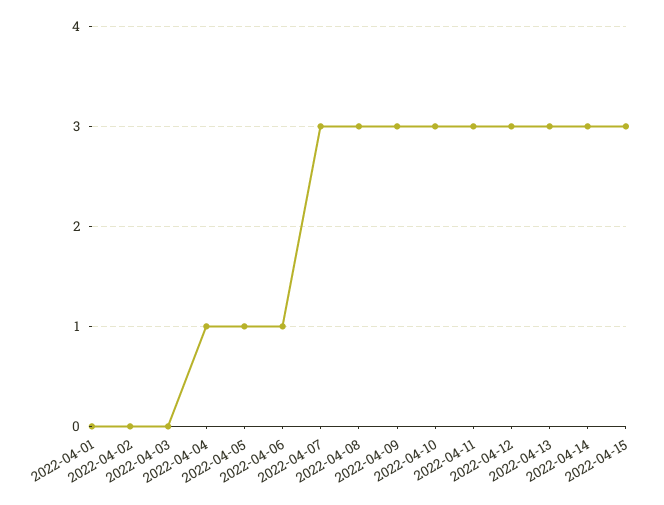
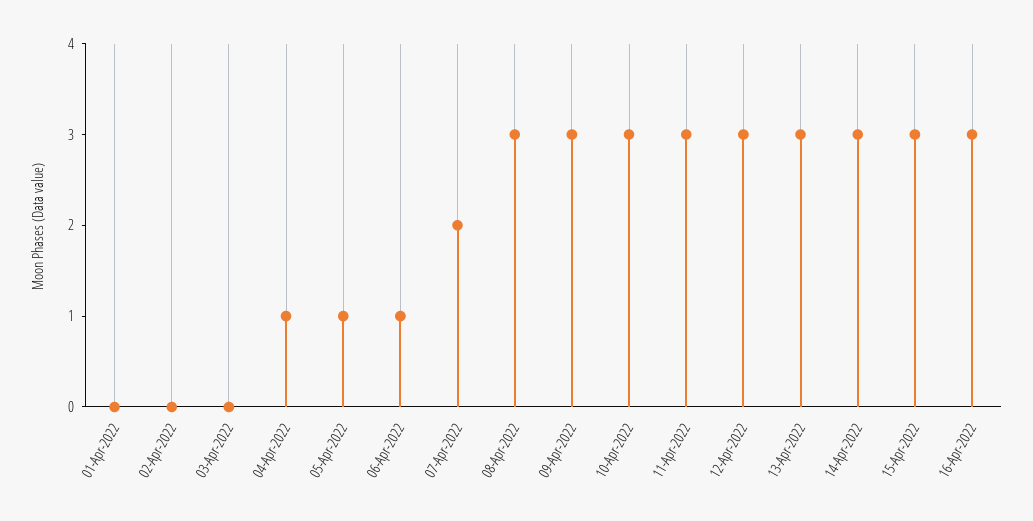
2022-04-07: 3 -> 2
16-Apr-2022: none -> 3

